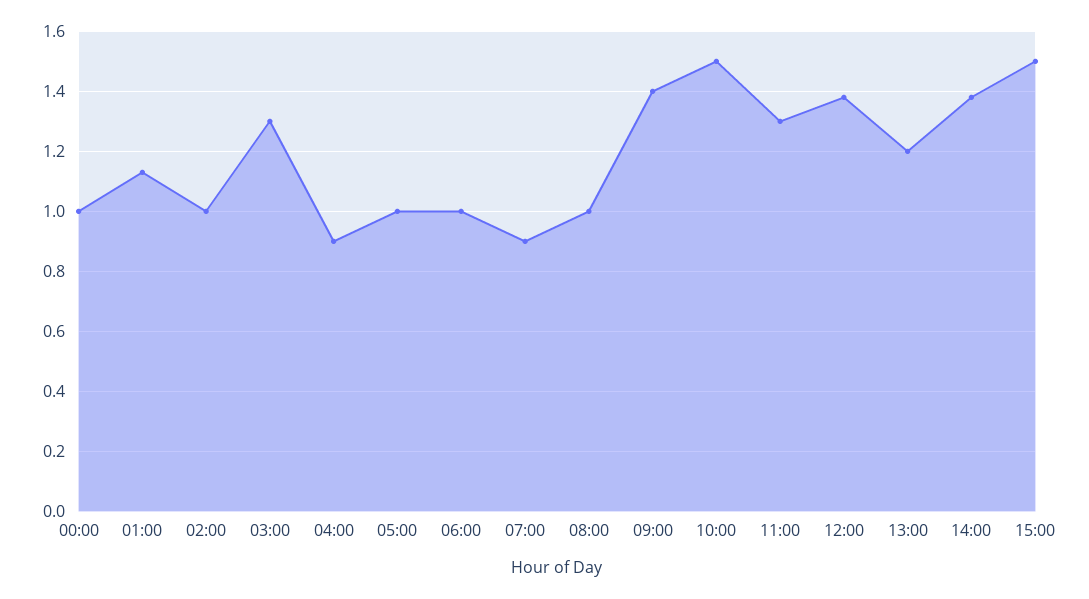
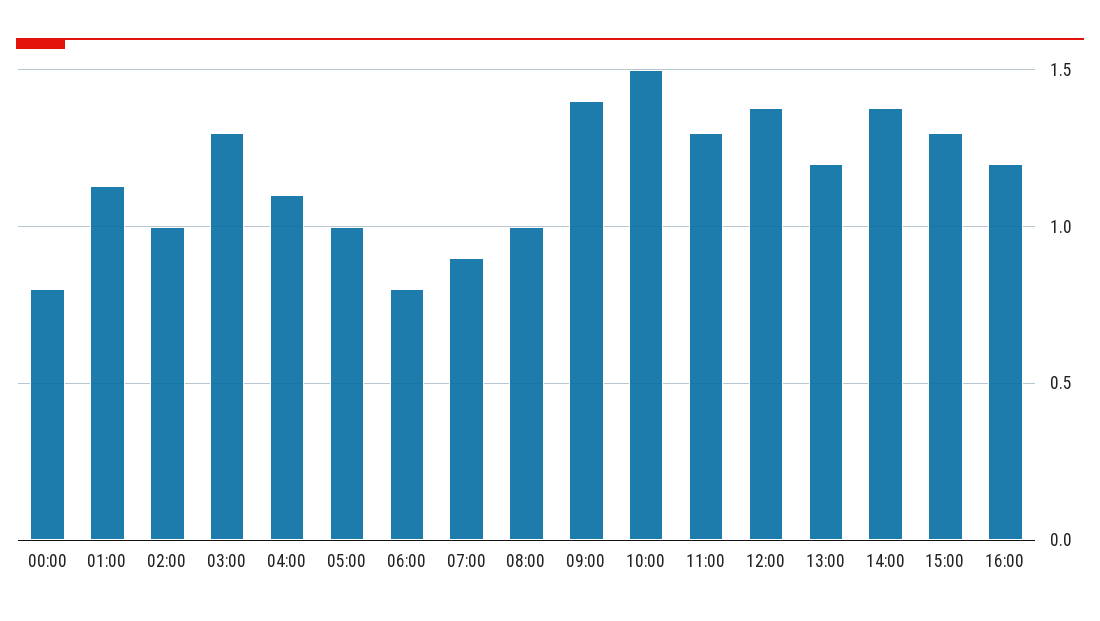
00:00: 1 -> 0.8
04:00: 0.9 -> 1.1
06:00: 1 -> 0.8
15:00: 1.5 -> 1.3
16:00: none -> 1.2

